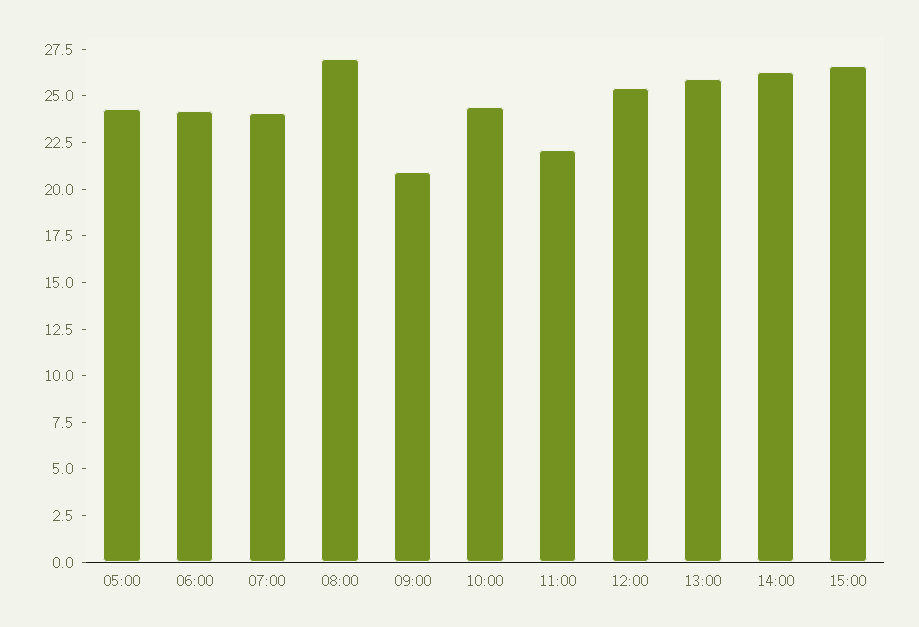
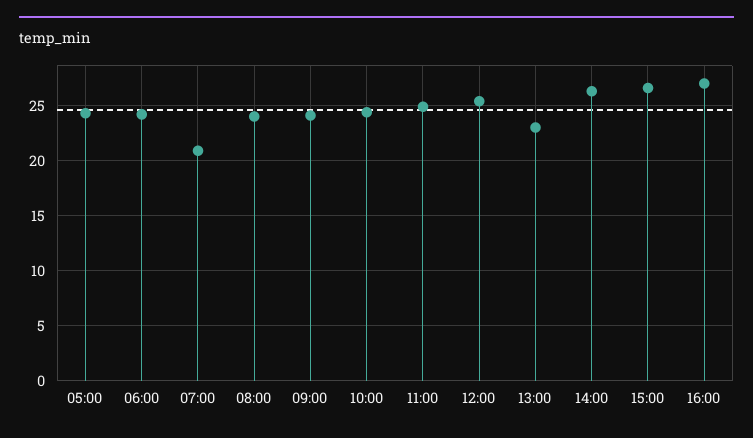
07:00: 24 -> 21
08:00: 27 -> 24
09:00: 21 -> 24
11:00: 22 -> 25
13:00: 26 -> 23
16:00: none -> 27

